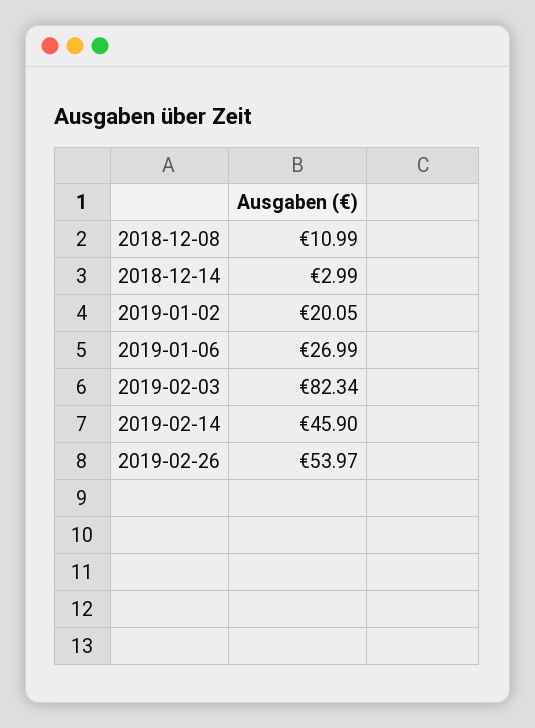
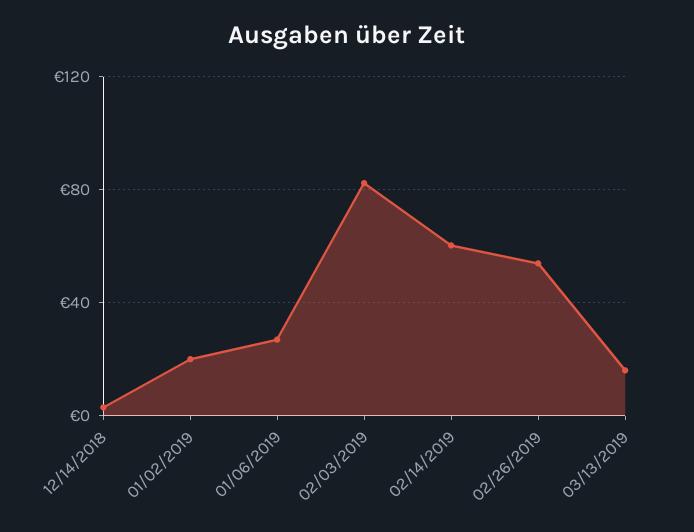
2018-12-08: 10.99 -> none
2019-02-14: 45.9 -> 60
03/13/2019: none -> 15

